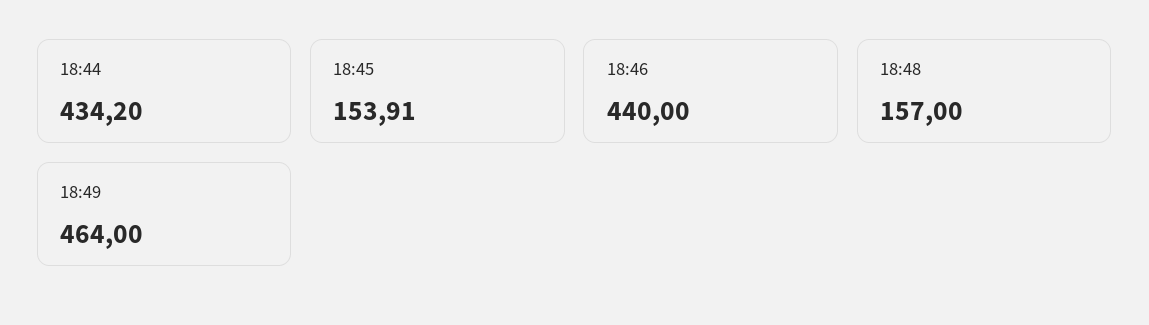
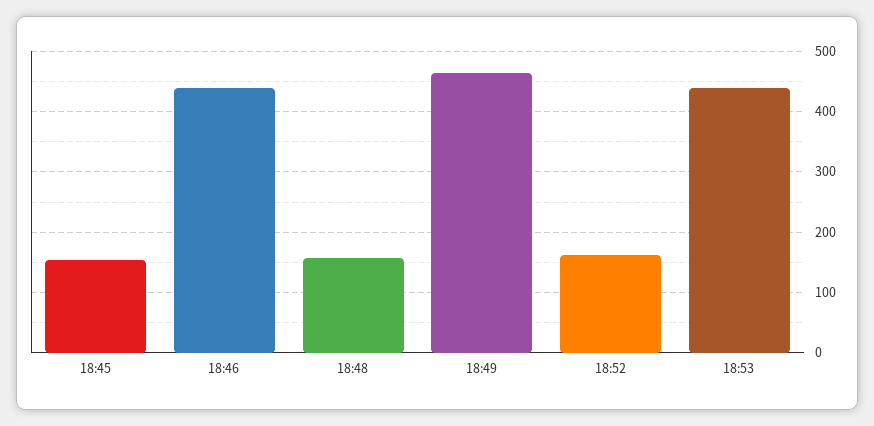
18:44: 434.2 -> none
18:52: none -> 160
18:53: none -> 440

